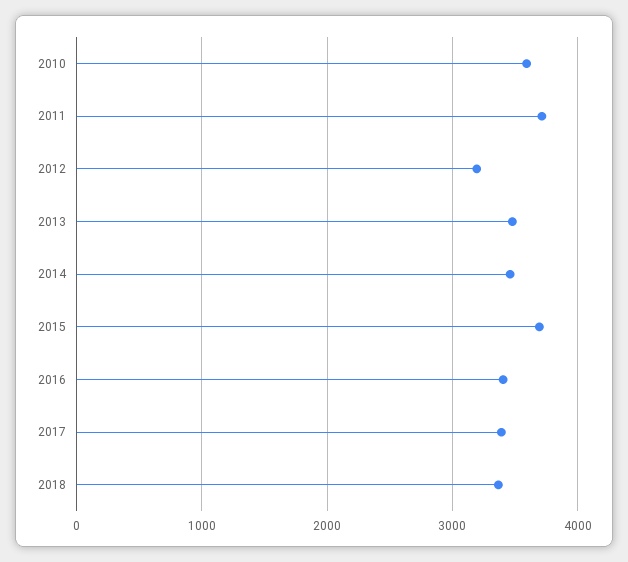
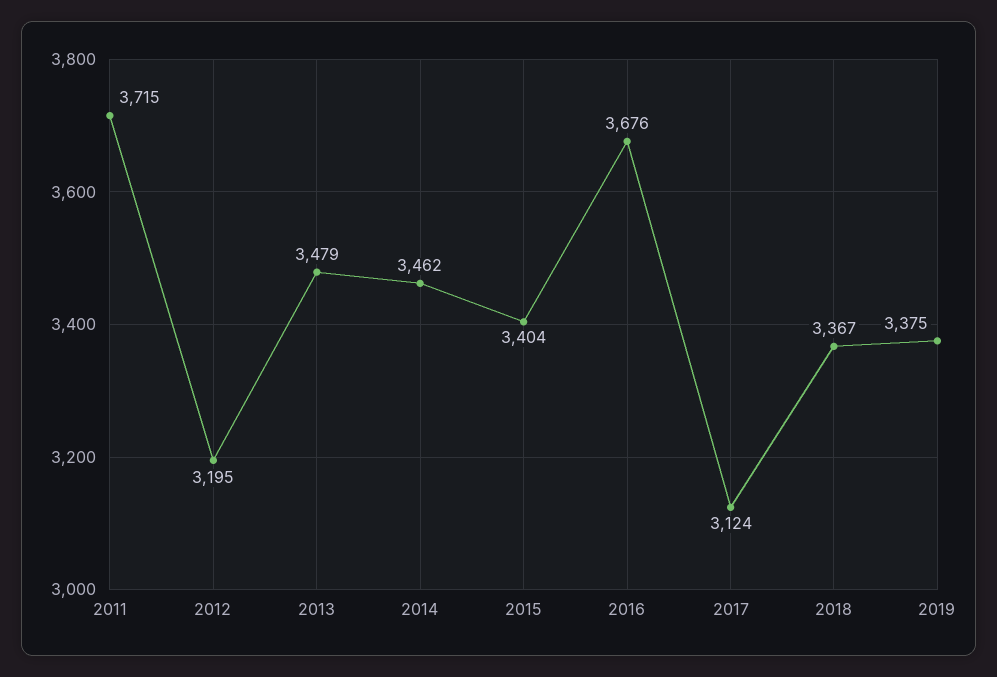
2010: 3600 -> none
2015: 3700 -> 3404
2016: 3400 -> 3676
2017: 3400 -> 3124
2019: none -> 3375

